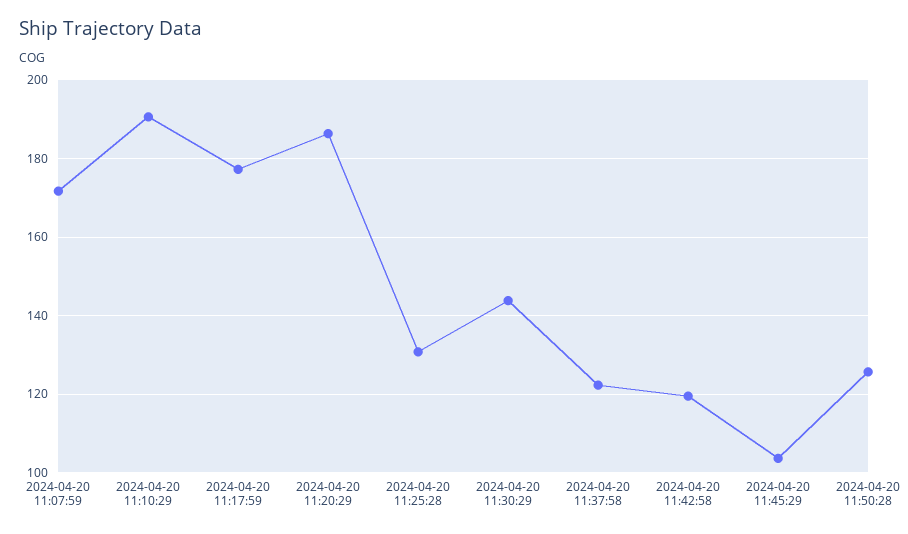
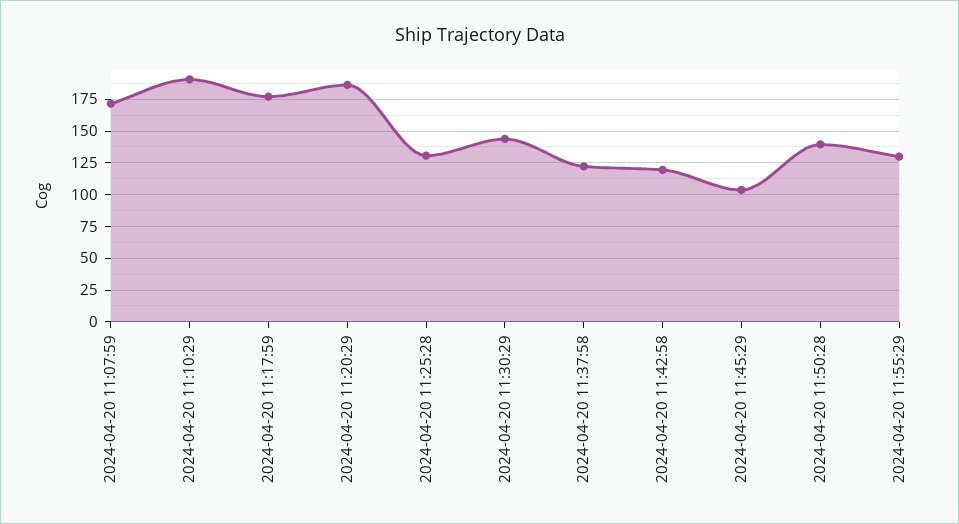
2024-04-20 11:50:28: 126 -> 140
2024-04-20 11:55:29: none -> 130

